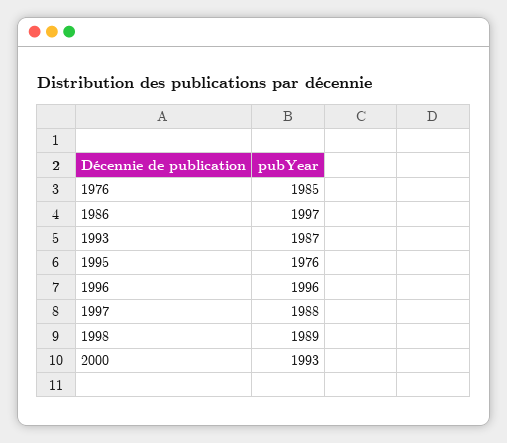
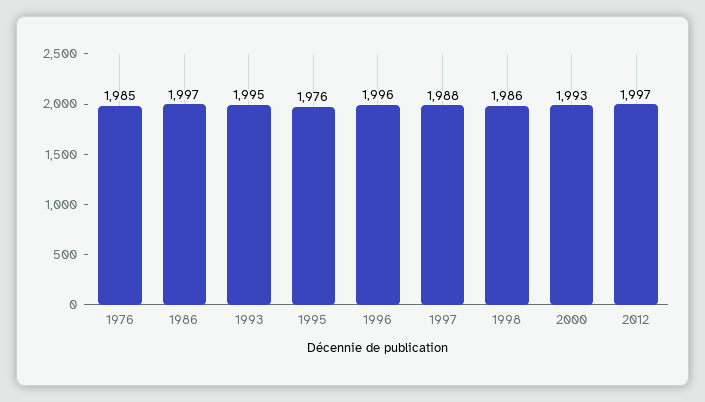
1993: 1987 -> 1995
1998: 1989 -> 1986
2012: none -> 1997

